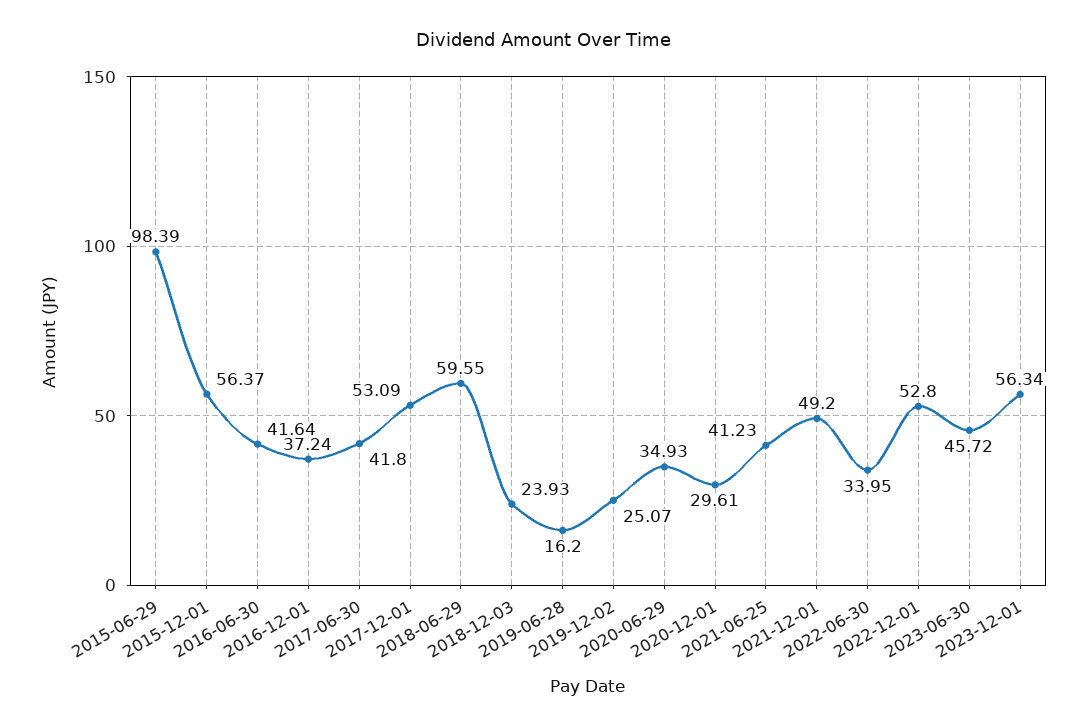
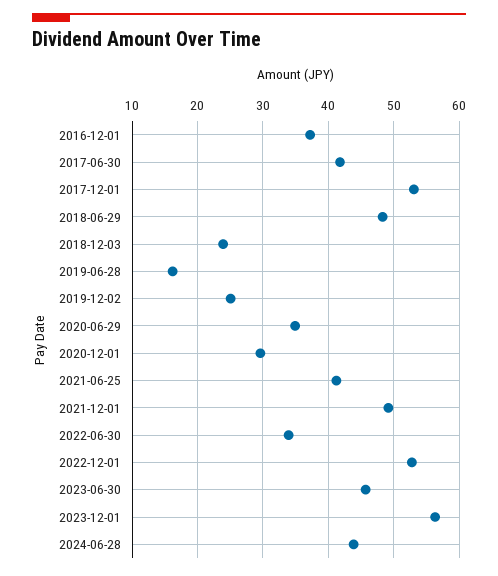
2015-06-29: 98.39 -> none
2015-12-01: 56.37 -> none
2016-06-30: 41.64 -> none
2018-06-29: 59.55 -> 48
2024-06-28: none -> 44

